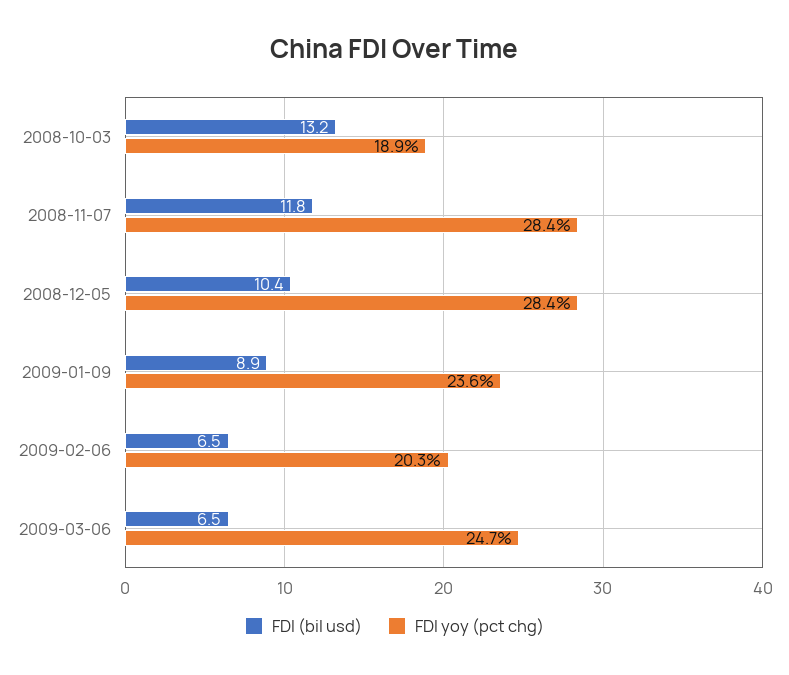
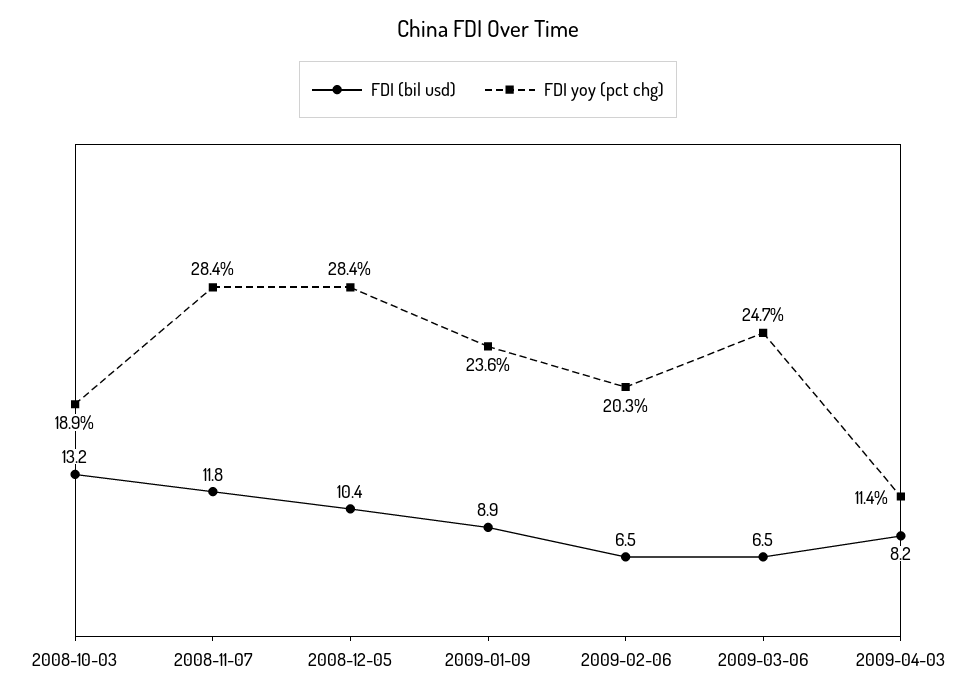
FDI (bil usd), 2009-04-03: none -> 8.2
FDI yoy (pct chg), 2009-04-03: none -> 11.4

